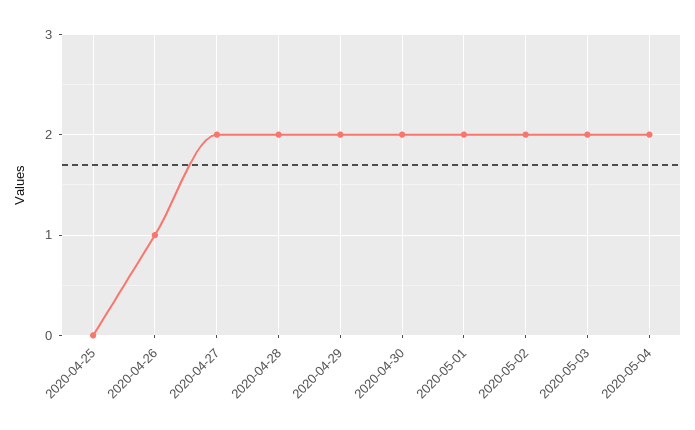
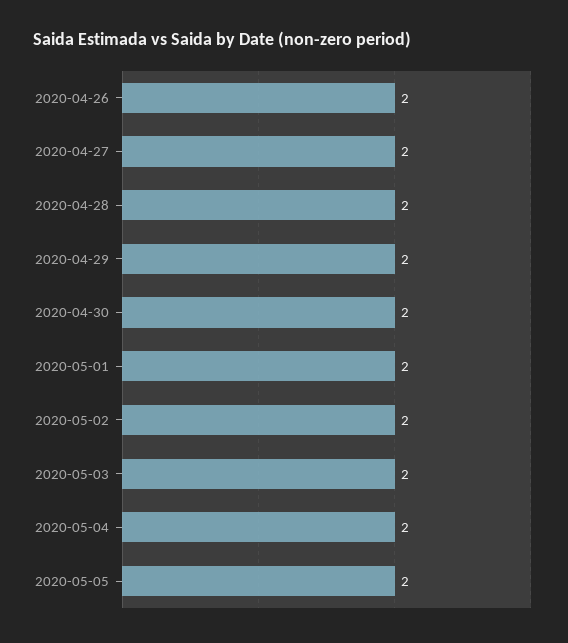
2020-04-25: 0 -> none
2020-04-26: 1 -> 2
2020-05-05: none -> 2

